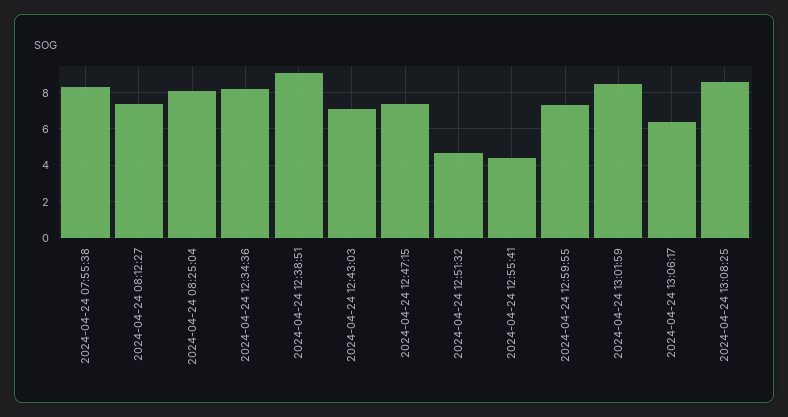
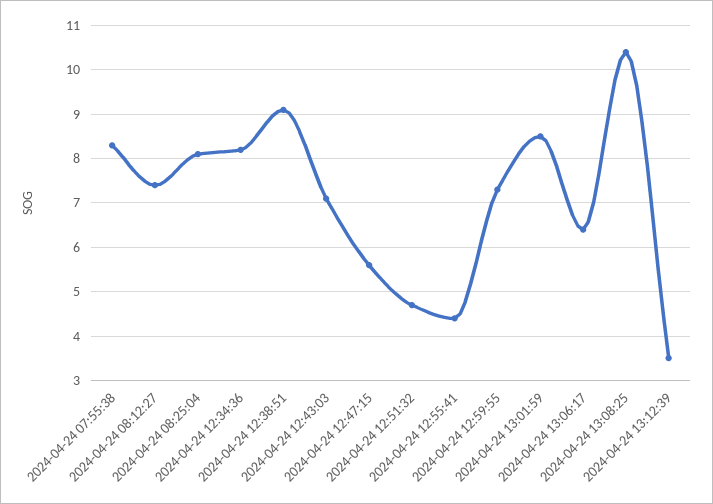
2024-04-24 12:47:15: 7.5 -> 5.5
2024-04-24 13:08:25: 8.5 -> 10.5
2024-04-24 13:12:39: none -> 3.5

